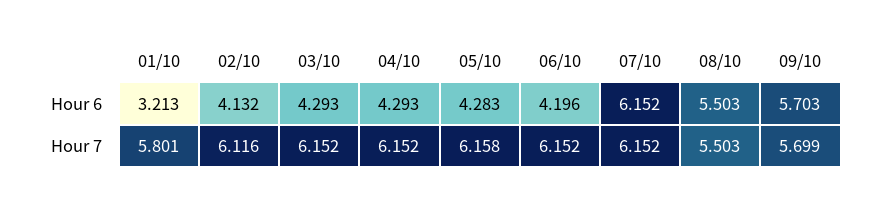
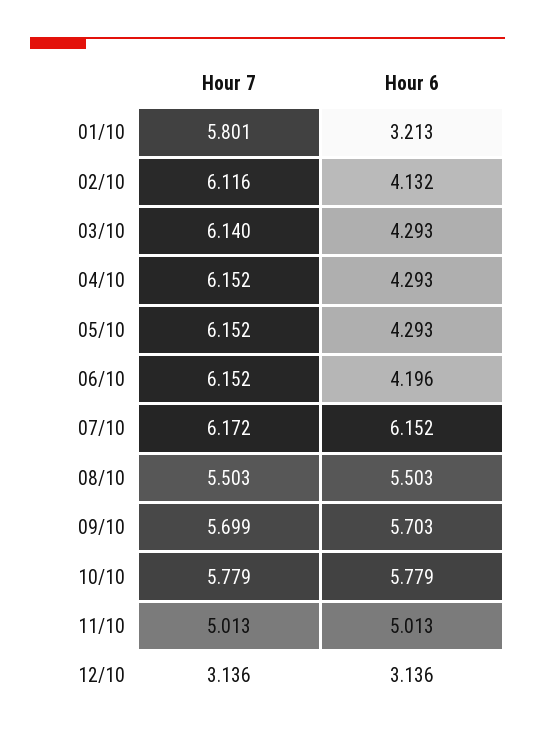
05/10, Hour 6: 4.283 -> 4.293
03/10, Hour 7: 6.152 -> 6.14
05/10, Hour 7: 6.158 -> 6.152
07/10, Hour 7: 6.152 -> 6.172
10/10, Hour 7: none -> 5.779
10/10, Hour 6: none -> 5.779
11/10, Hour 7: none -> 5.013
11/10, Hour 6: none -> 5.013
12/10, Hour 7: none -> 3.136
12/10, Hour 6: none -> 3.136

